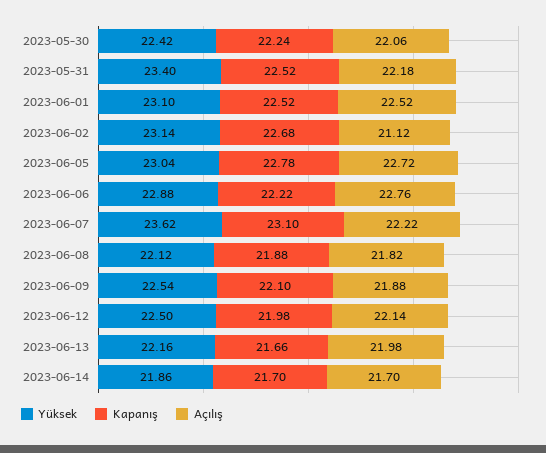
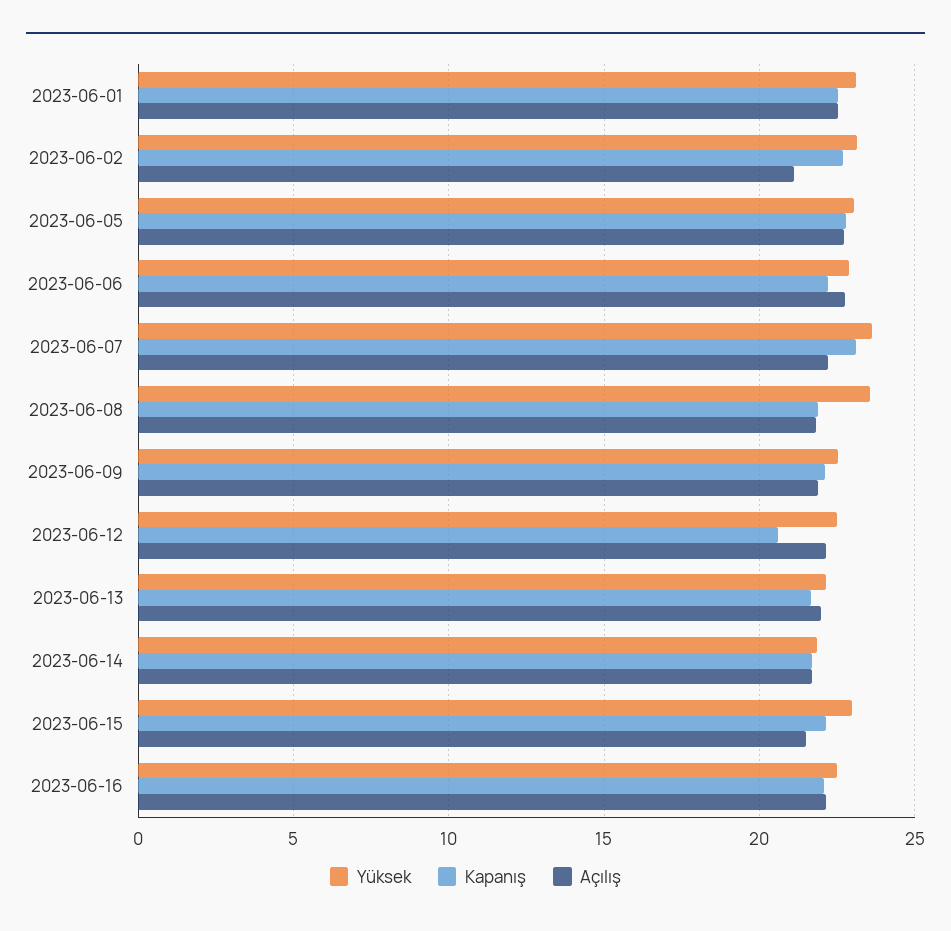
Yüksek, 2023-05-30: 22.42 -> none
Kapanış, 2023-05-30: 22.24 -> none
Açılış, 2023-05-30: 22.06 -> none
Yüksek, 2023-05-31: 23.4 -> none
Kapanış, 2023-05-31: 22.52 -> none
Açılış, 2023-05-31: 22.18 -> none
Yüksek, 2023-06-08: 22.12 -> 23.5
Kapanış, 2023-06-12: 21.98 -> 20.5
Yüksek, 2023-06-15: none -> 23
Kapanış, 2023-06-15: none -> 22
Açılış, 2023-06-15: none -> 21.5
Yüksek, 2023-06-16: none -> 22.5
Kapanış, 2023-06-16: none -> 22
Açılış, 2023-06-16: none -> 22

